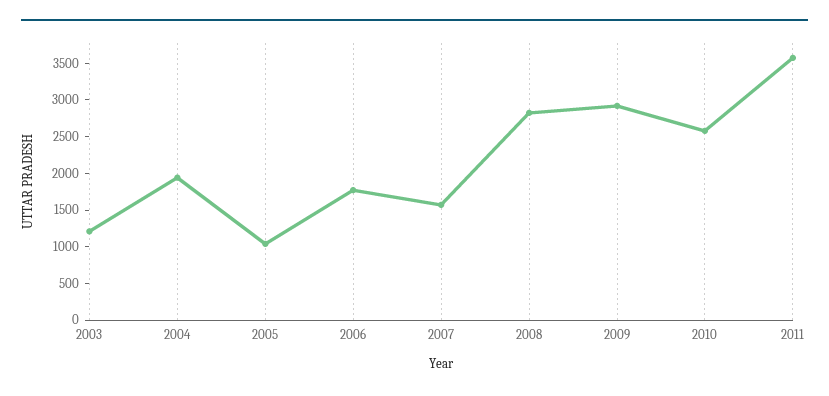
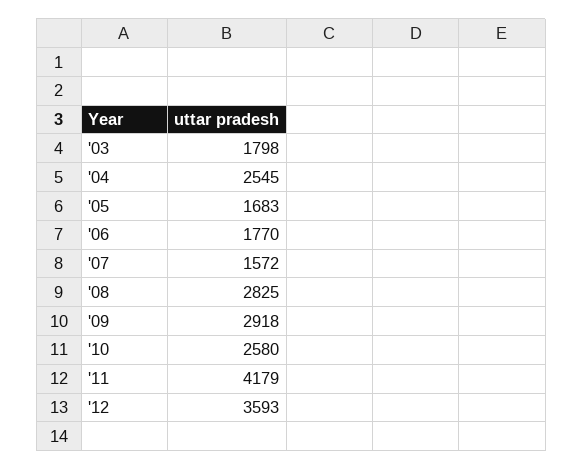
2003: 1250 -> 1798
2004: 2000 -> 2545
2005: 1000 -> 1683
2011: 3500 -> 4179
'12: none -> 3593

